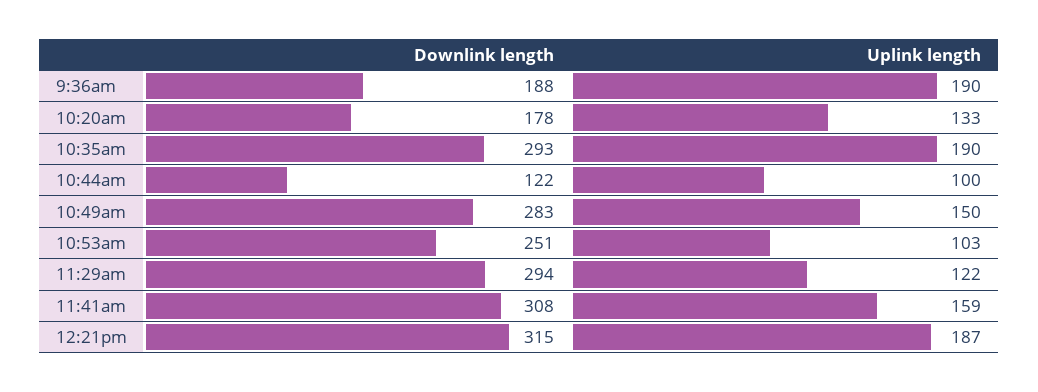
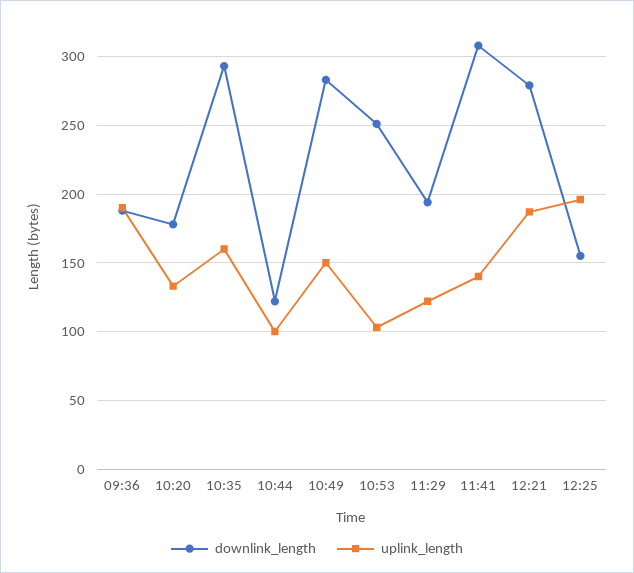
Uplink length, 10:35am: 190 -> 160
Downlink length, 11:29am: 294 -> 195
Uplink length, 11:41am: 159 -> 140
Downlink length, 12:21pm: 315 -> 280
Downlink length, 12:25: none -> 155
Uplink length, 12:25: none -> 195

